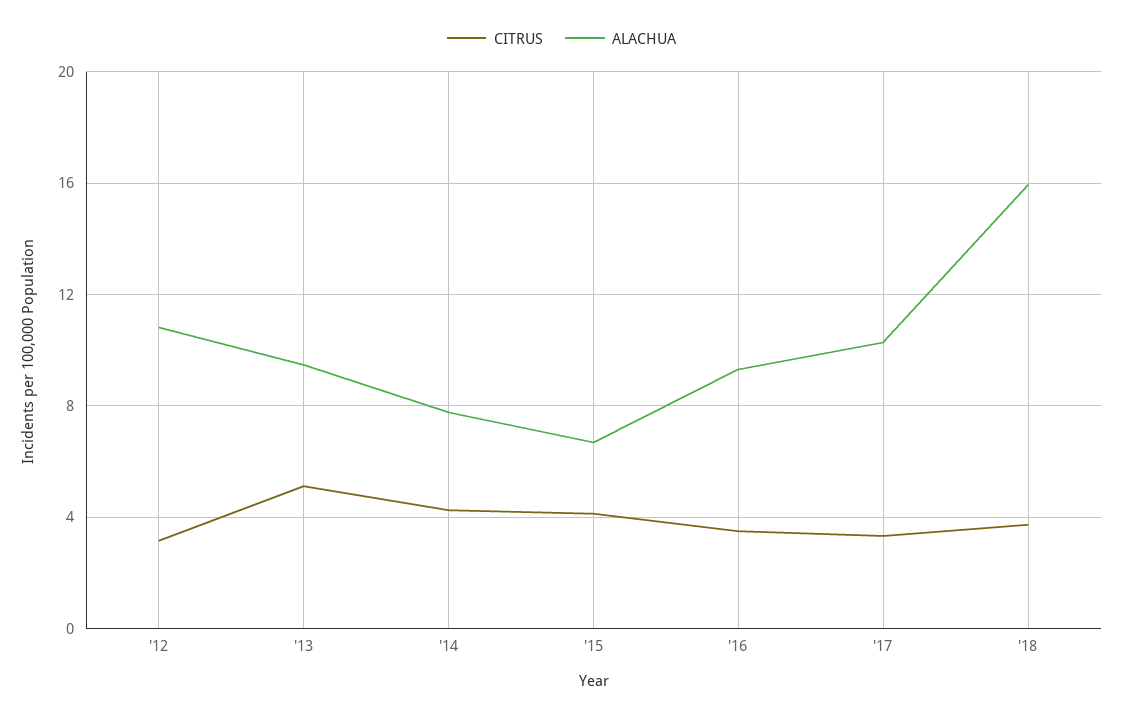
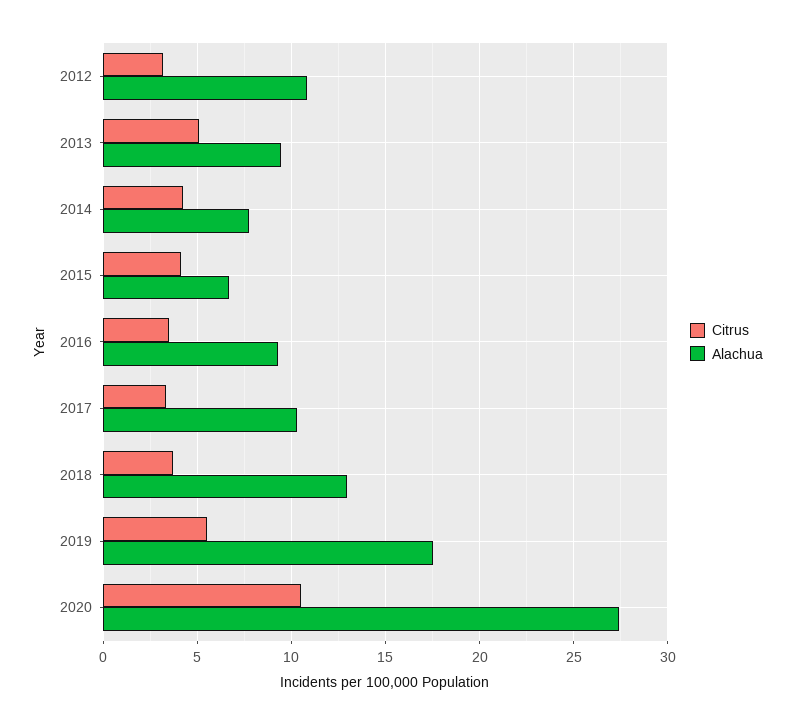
ALACHUA, '18: 16 -> 13
CITRUS, 2019: none -> 5.5
ALACHUA, 2019: none -> 17.5
CITRUS, 2020: none -> 10.5
ALACHUA, 2020: none -> 27.5

